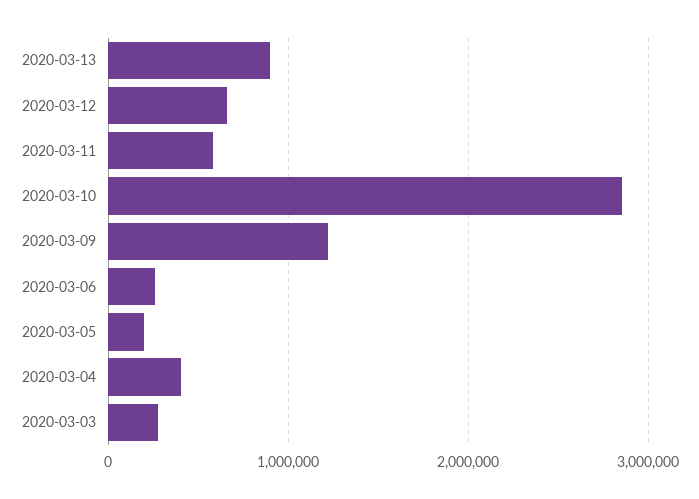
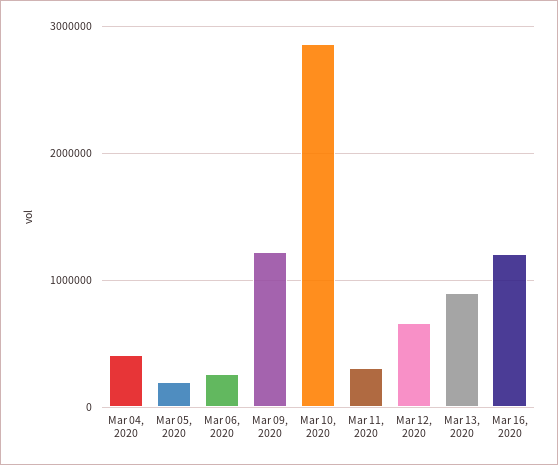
2020-03-11: 600000 -> 300000
2020-03-03: 300000 -> none
Mar 16, 2020: none -> 1200000

